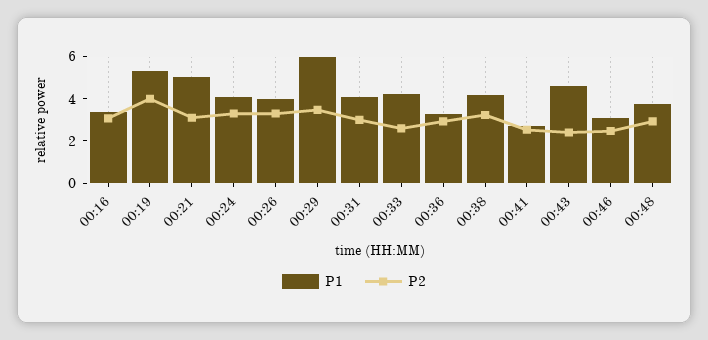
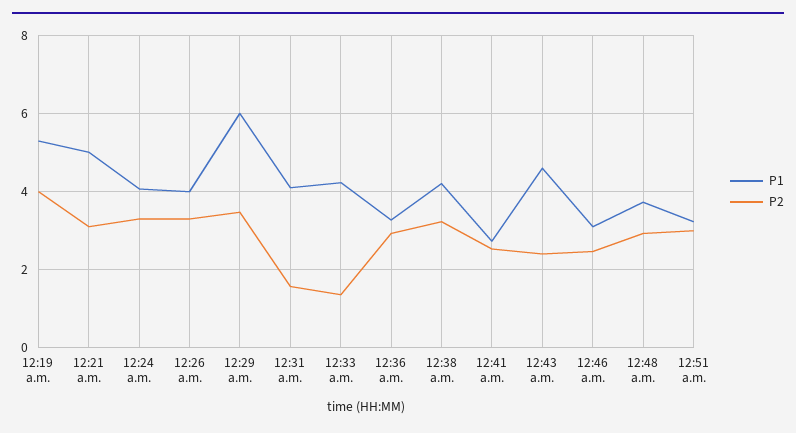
P1, 00:16: 3.5 -> none
P2, 00:16: 3 -> none
P2, 00:31: 3 -> 1.6
P2, 00:33: 2.5 -> 1.4
P1, 12:51 a.m.: none -> 3.2
P2, 12:51 a.m.: none -> 3

